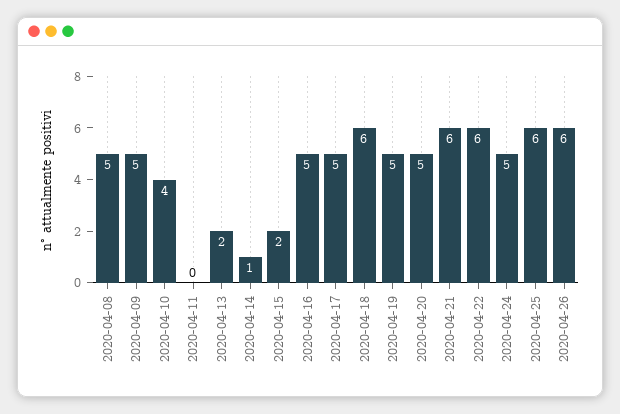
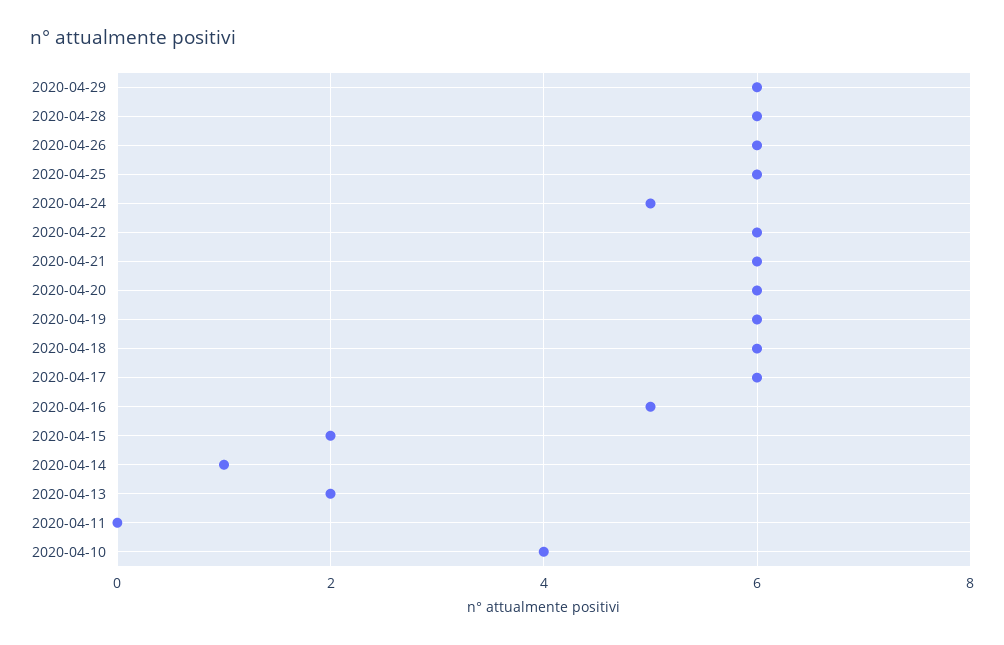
2020-04-08: 5 -> none
2020-04-09: 5 -> none
2020-04-17: 5 -> 6
2020-04-19: 5 -> 6
2020-04-20: 5 -> 6
2020-04-29: none -> 6
2020-04-28: none -> 6

